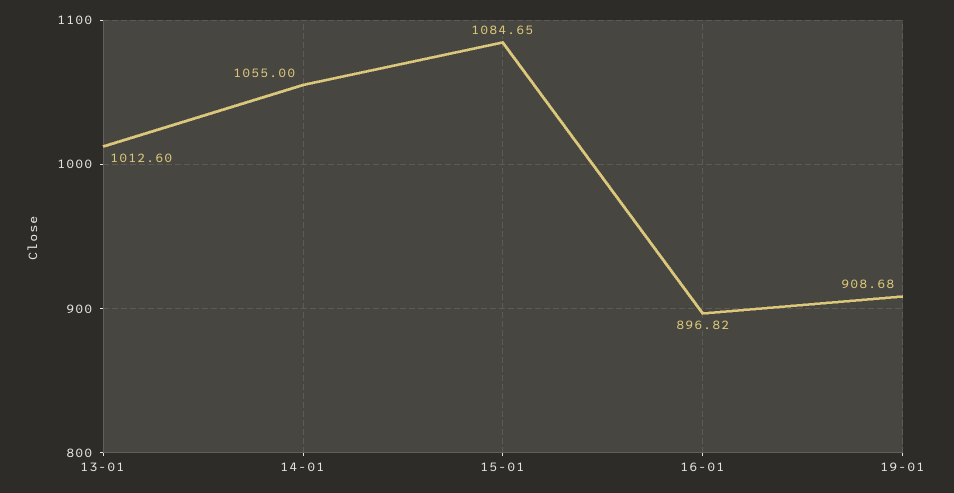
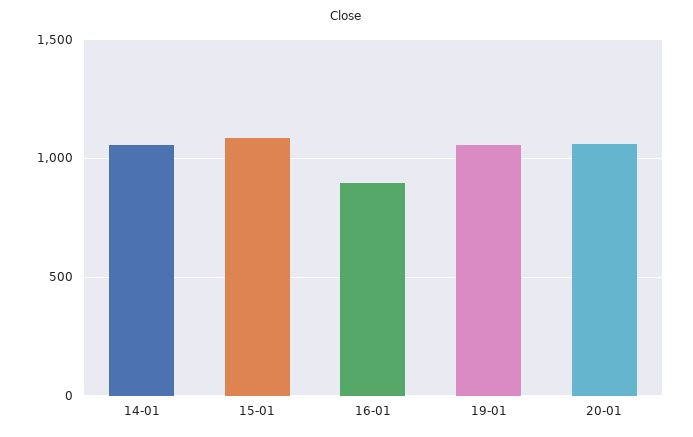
13-01: 1012.6 -> none
19-01: 908.68 -> 1050
20-01: none -> 1050

